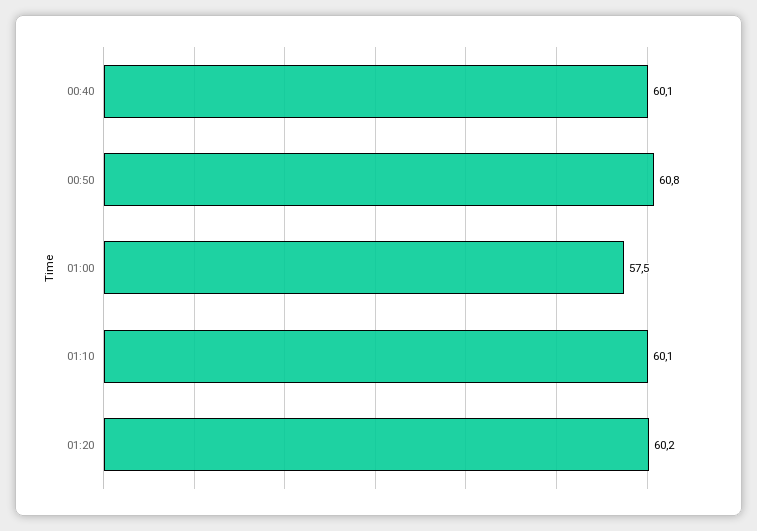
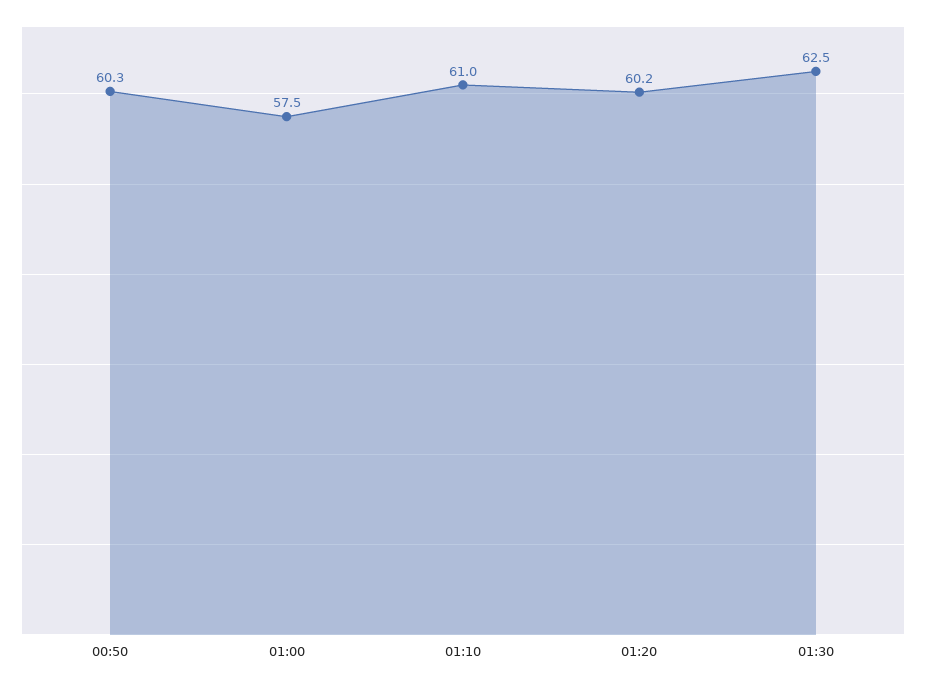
00:40: 60.1 -> none
00:50: 60.8 -> 60.3
01:10: 60.1 -> 61
01:30: none -> 62.5

